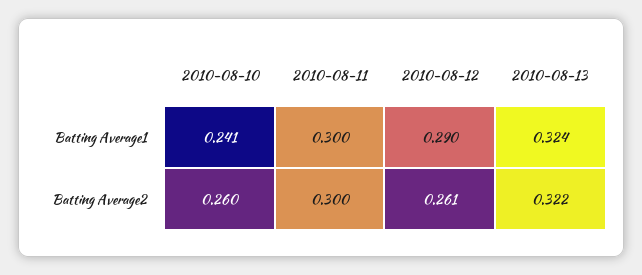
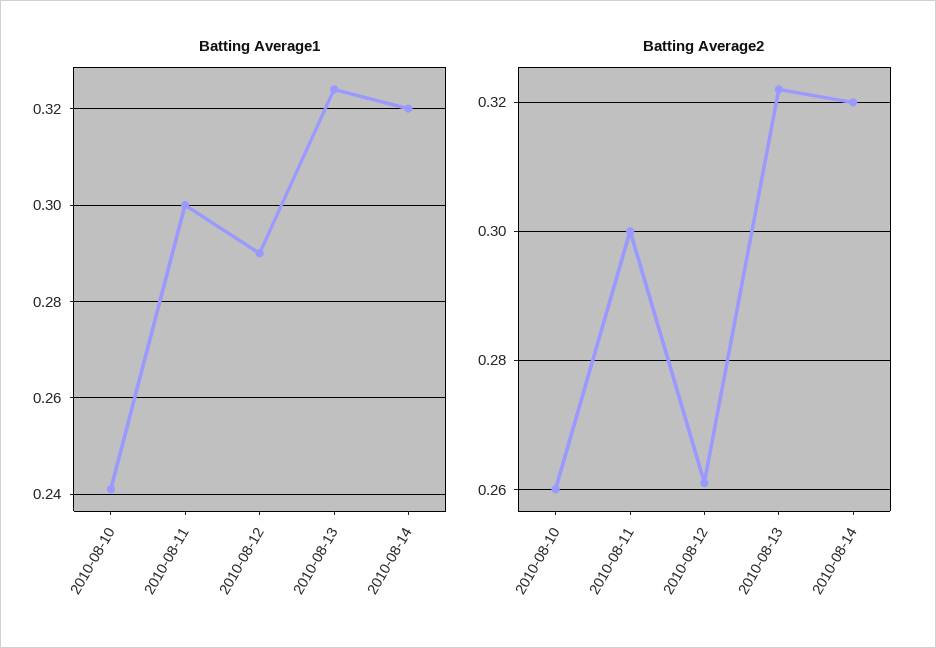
Batting Average1, 2010-08-14: none -> 0.32
Batting Average2, 2010-08-14: none -> 0.32

